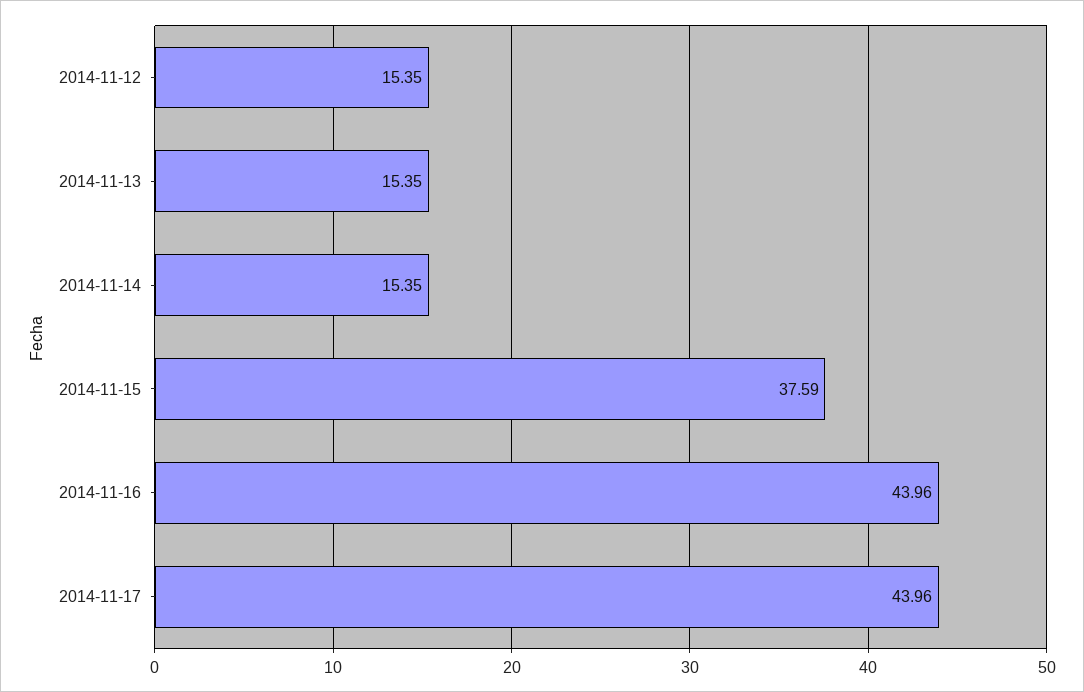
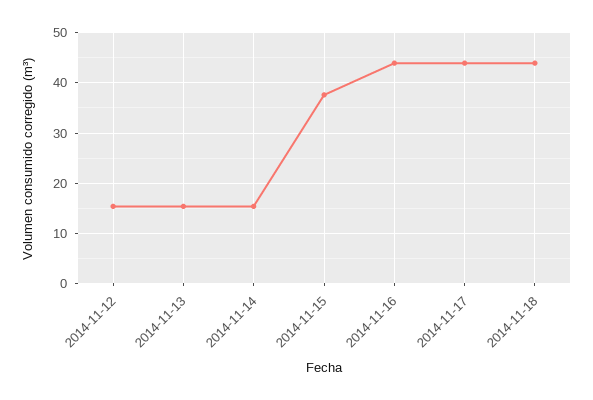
2014-11-18: none -> 44

